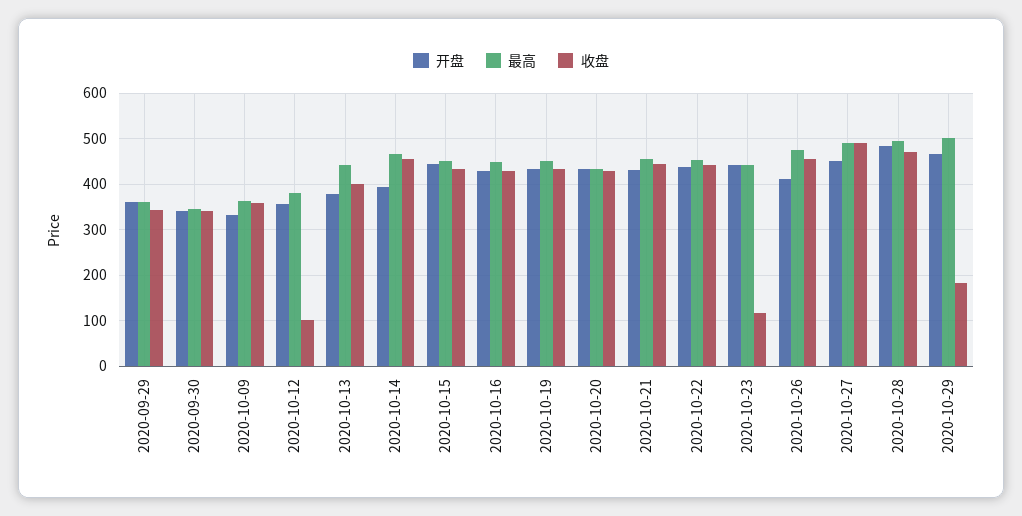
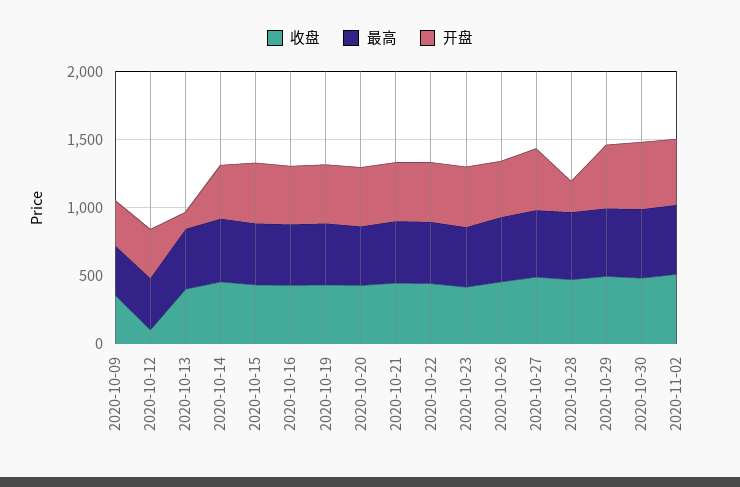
开盘, 2020-09-29: 360 -> none
最高, 2020-09-29: 360 -> none
收盘, 2020-09-29: 340 -> none
开盘, 2020-09-30: 340 -> none
最高, 2020-09-30: 340 -> none
收盘, 2020-09-30: 340 -> none
开盘, 2020-10-13: 380 -> 100
收盘, 2020-10-23: 120 -> 400
开盘, 2020-10-28: 480 -> 200
收盘, 2020-10-29: 180 -> 500
收盘, 2020-10-30: none -> 500
最高, 2020-10-30: none -> 500
开盘, 2020-10-30: none -> 500
收盘, 2020-11-02: none -> 500
最高, 2020-11-02: none -> 500
开盘, 2020-11-02: none -> 500

